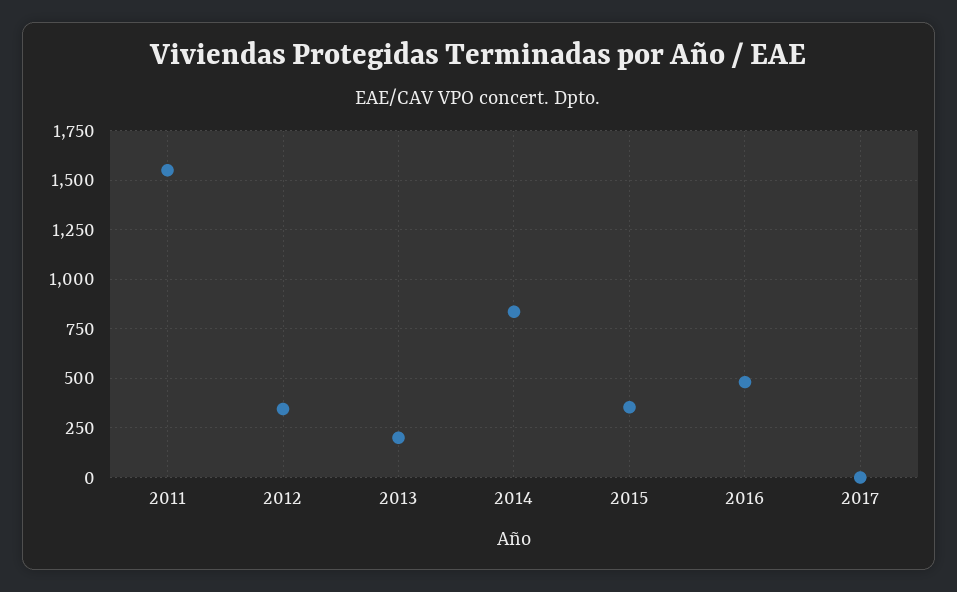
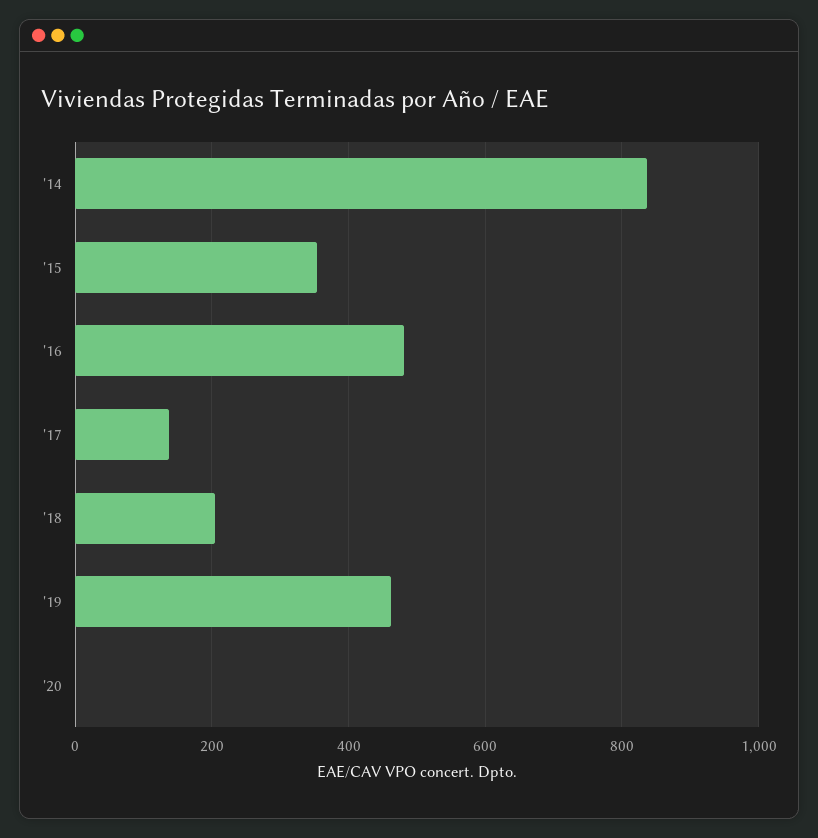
2011: 1550 -> none
2012: 350 -> none
2013: 200 -> none
2017: 0 -> 140
'18: none -> 200
'19: none -> 460
'20: none -> 0

